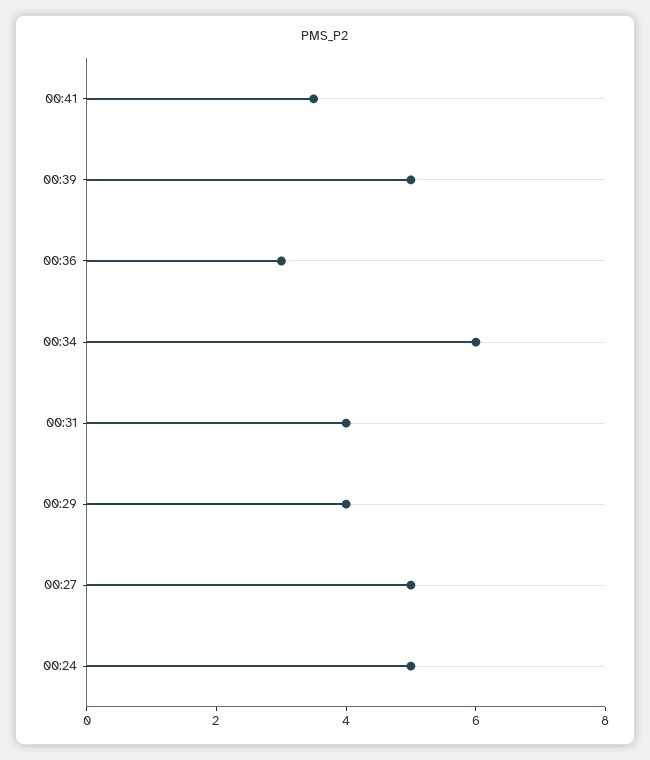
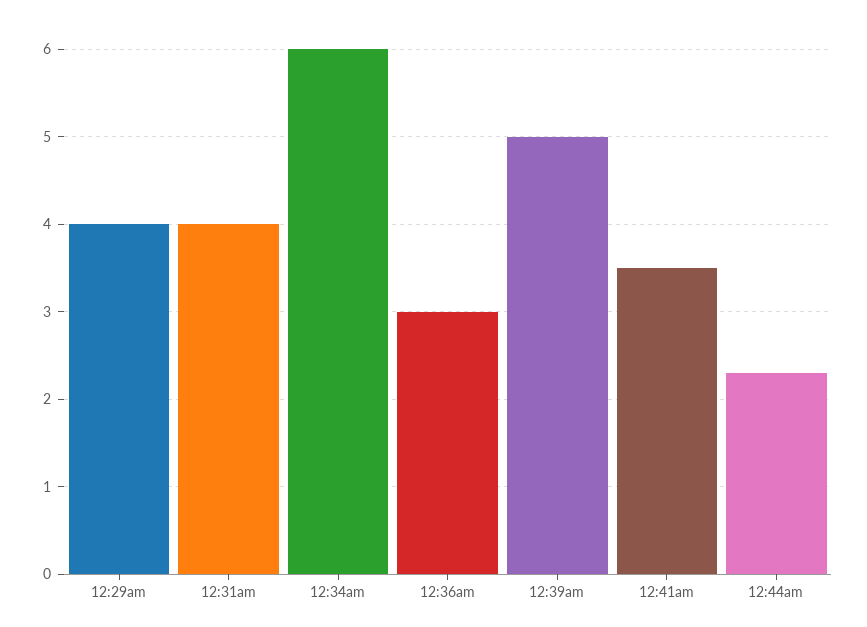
00:27: 5 -> none
00:24: 5 -> none
12:44am: none -> 2.3

